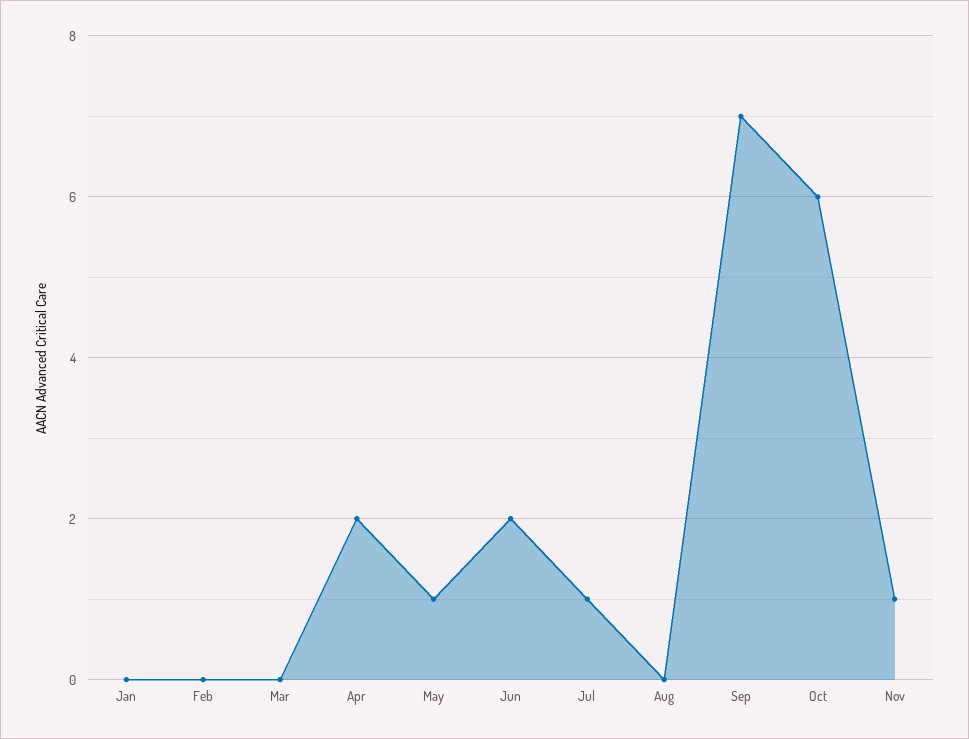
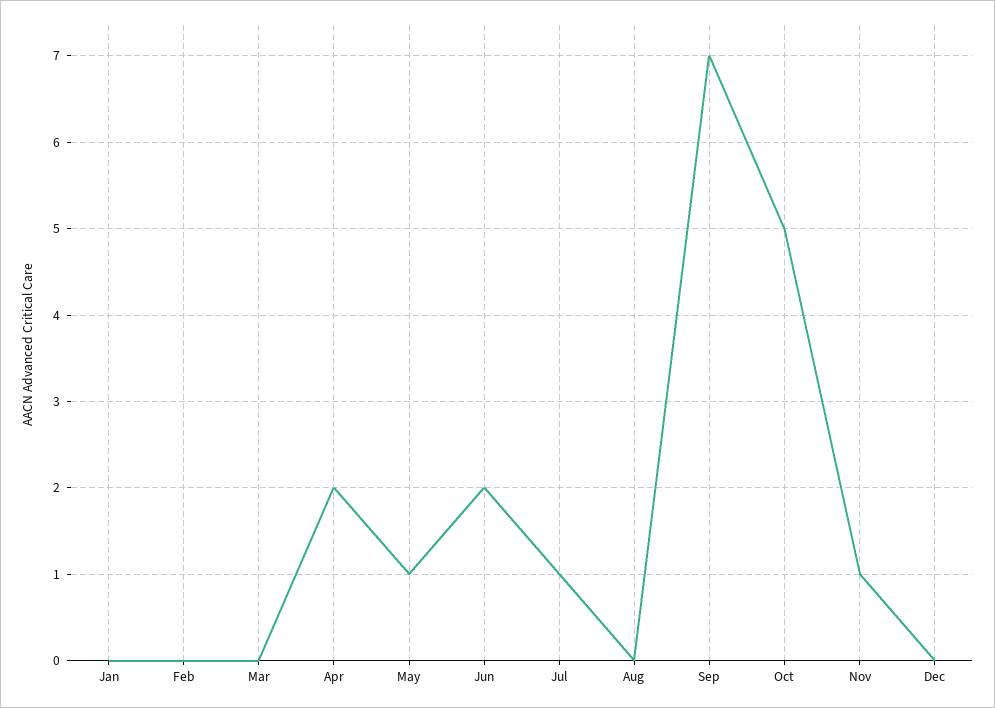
Oct: 6 -> 5
Dec: none -> 0

